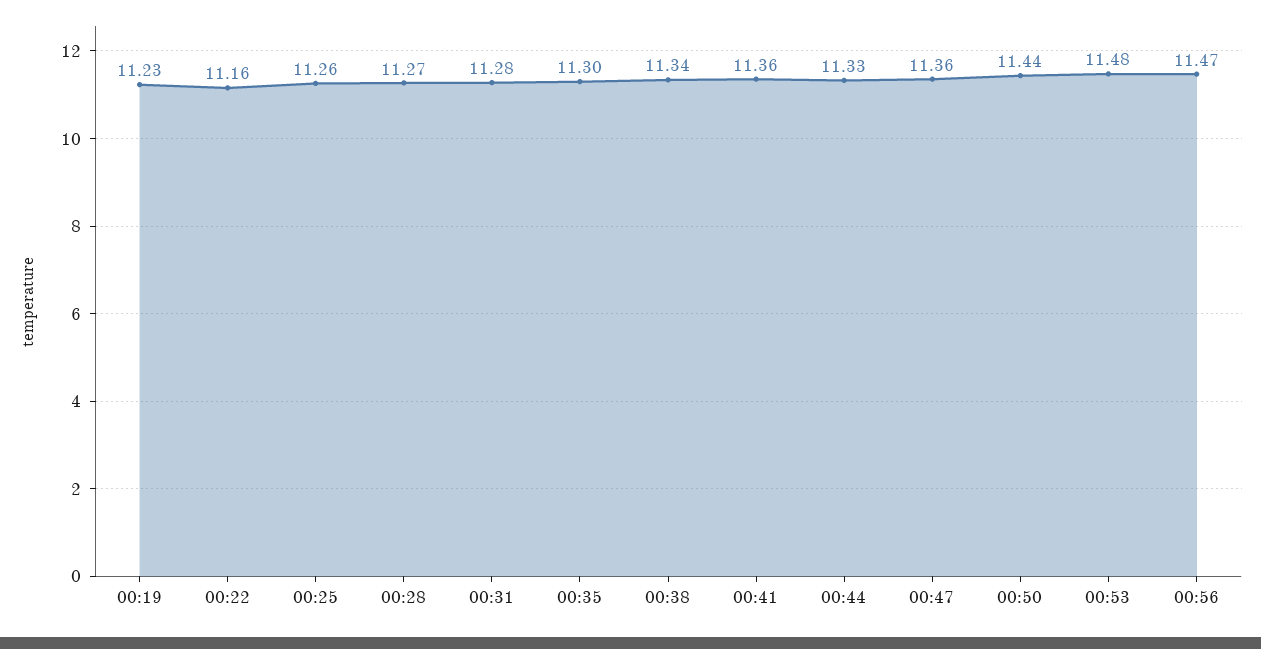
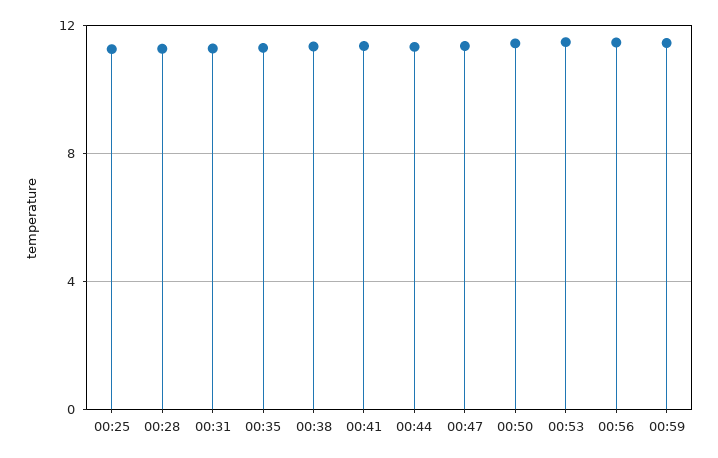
00:19: 11.23 -> none
00:22: 11.16 -> none
00:59: none -> 11.5

